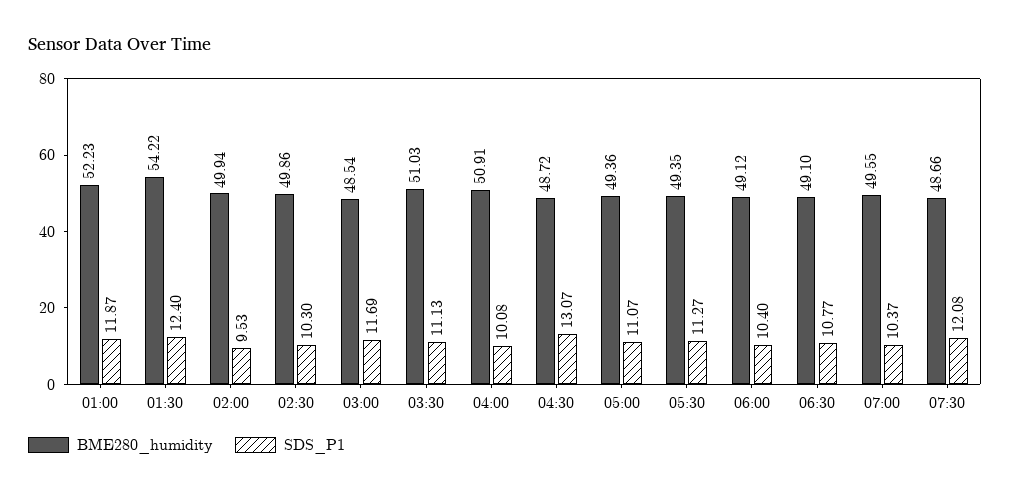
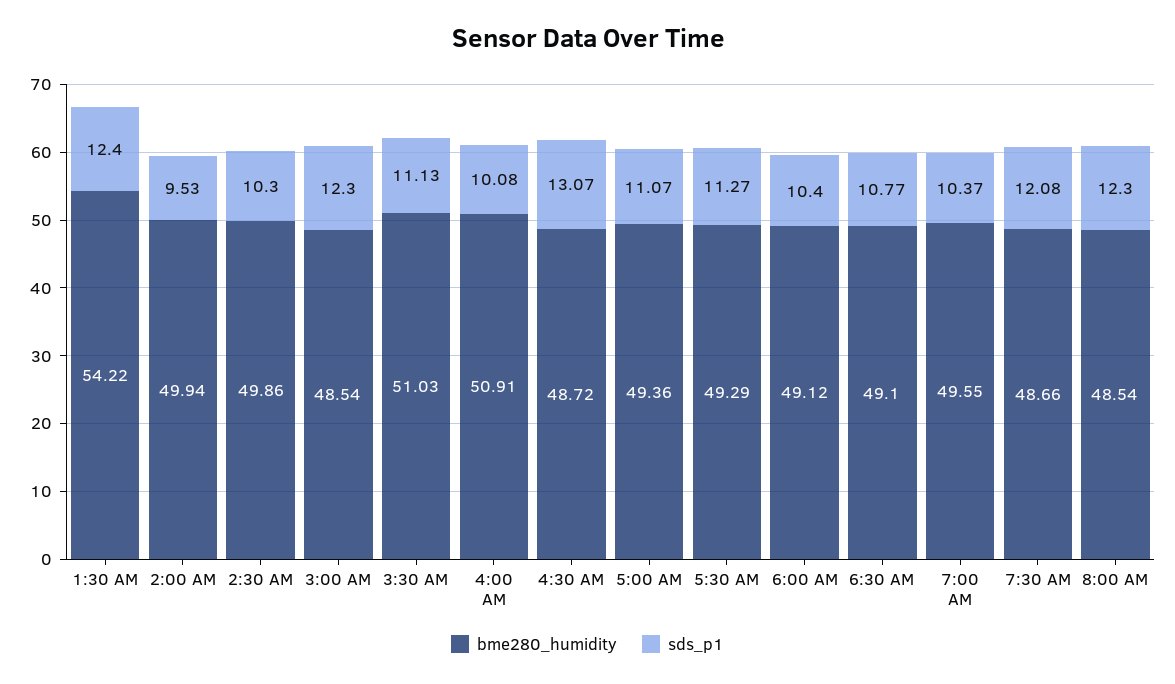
BME280_humidity, 01:00: 52.23 -> none
SDS_P1, 01:00: 11.87 -> none
SDS_P1, 03:00: 11.69 -> 12.3
BME280_humidity, 05:30: 49.35 -> 49.29
BME280_humidity, 8:00 AM: none -> 48.54
SDS_P1, 8:00 AM: none -> 12.3

